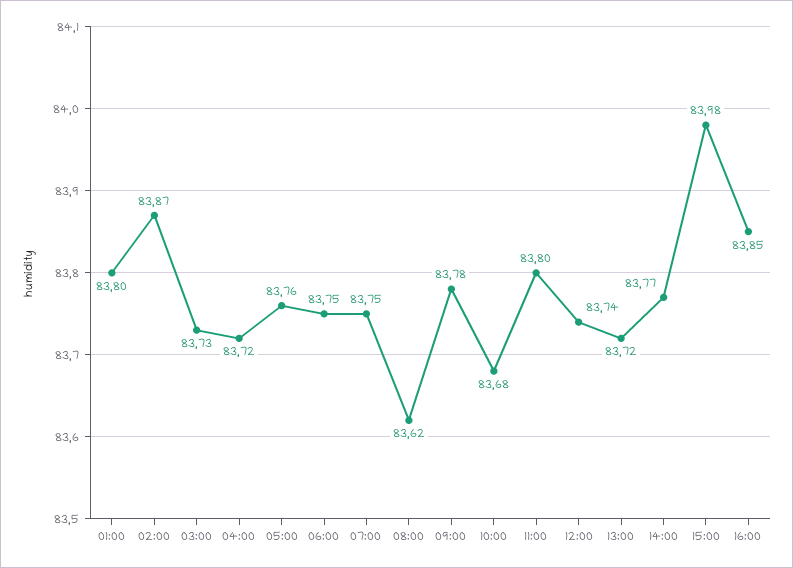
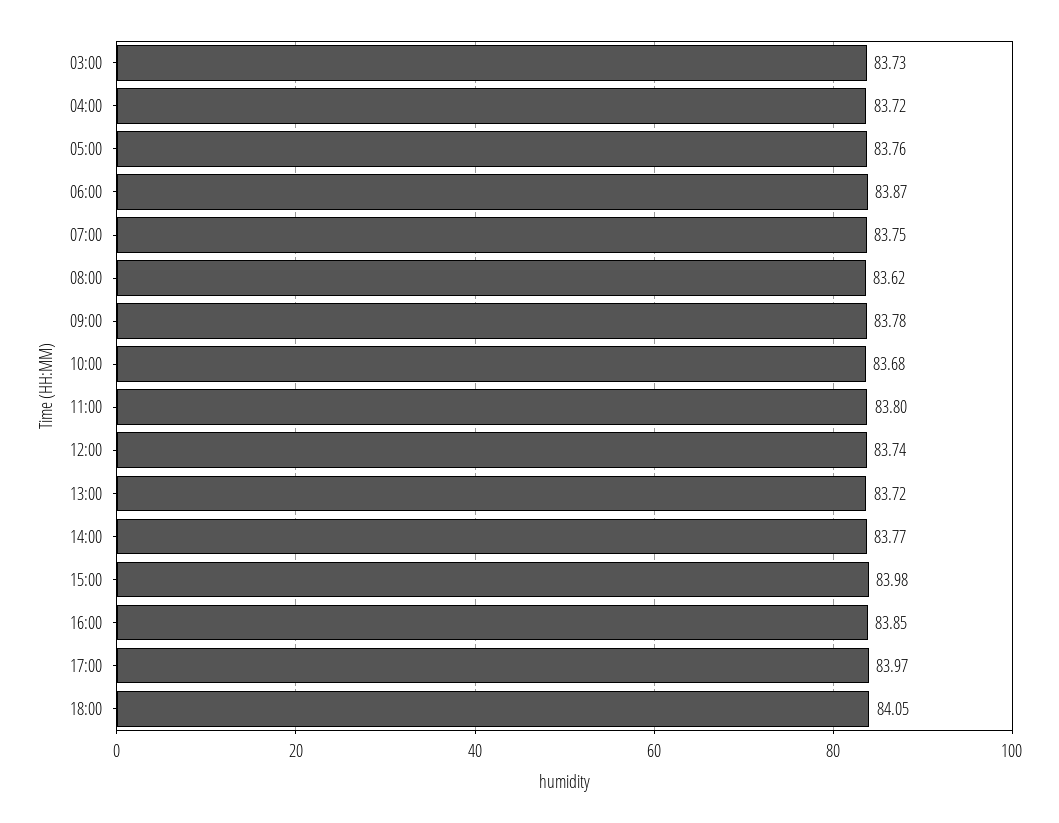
01:00: 83.8 -> none
02:00: 83.87 -> none
06:00: 83.75 -> 83.87
17:00: none -> 83.97
18:00: none -> 84.05

